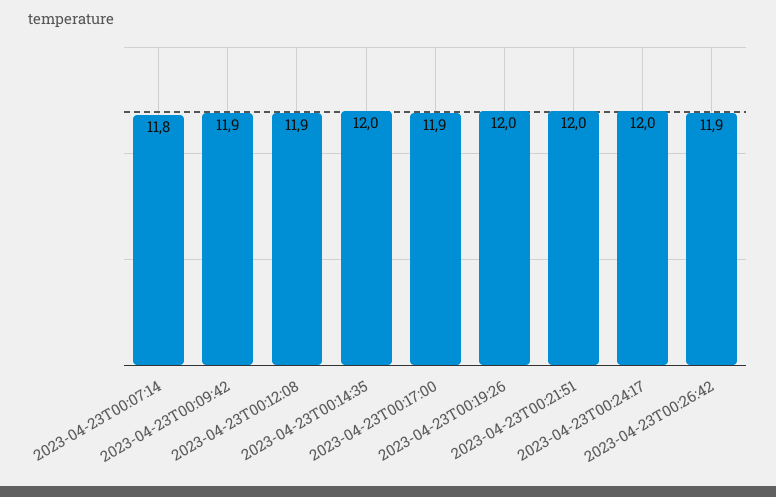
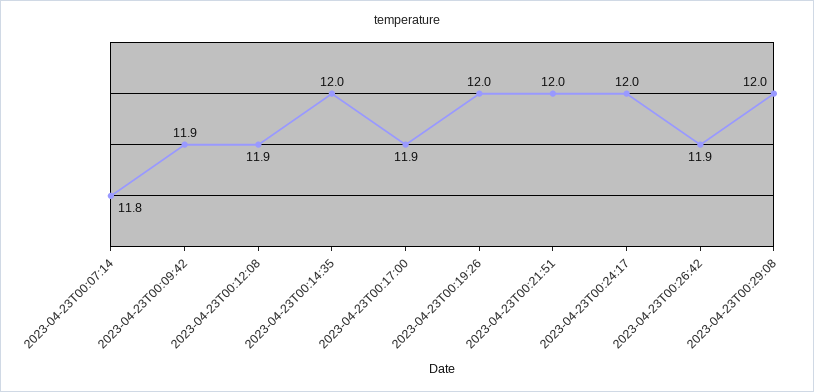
2023-04-23T00:29:08: none -> 12

